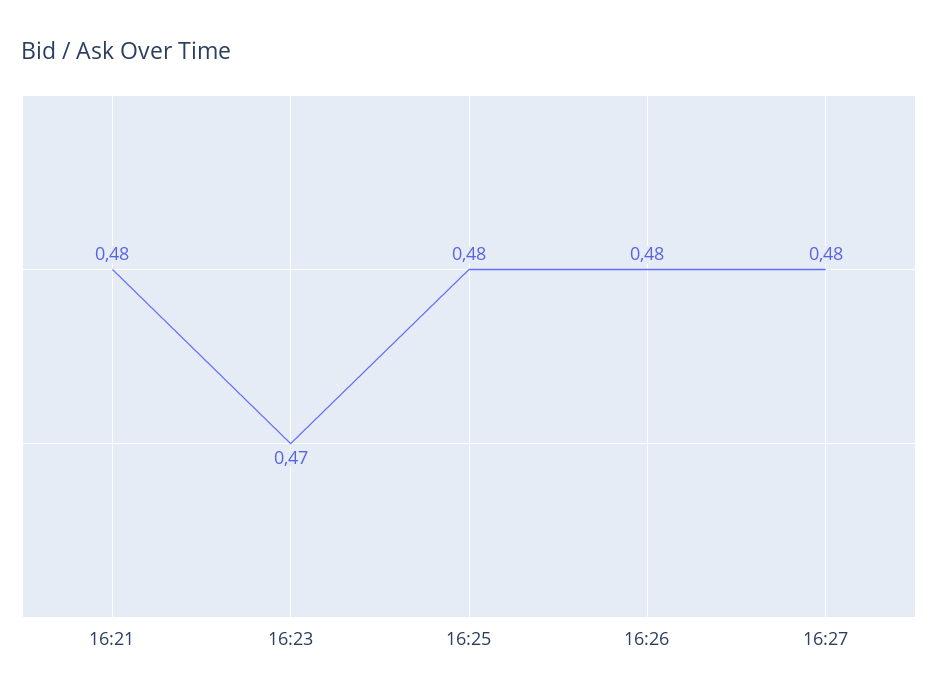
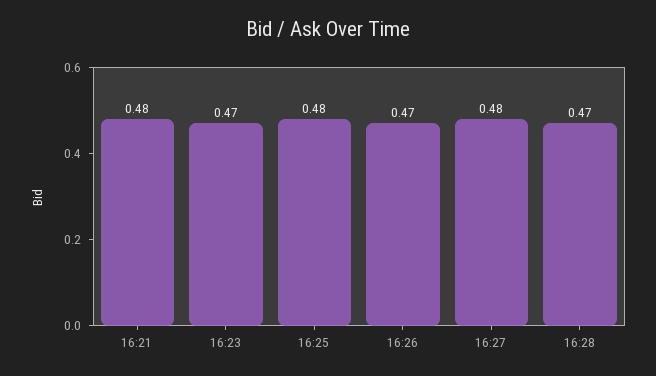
16:26: 0.48 -> 0.47
16:28: none -> 0.47

